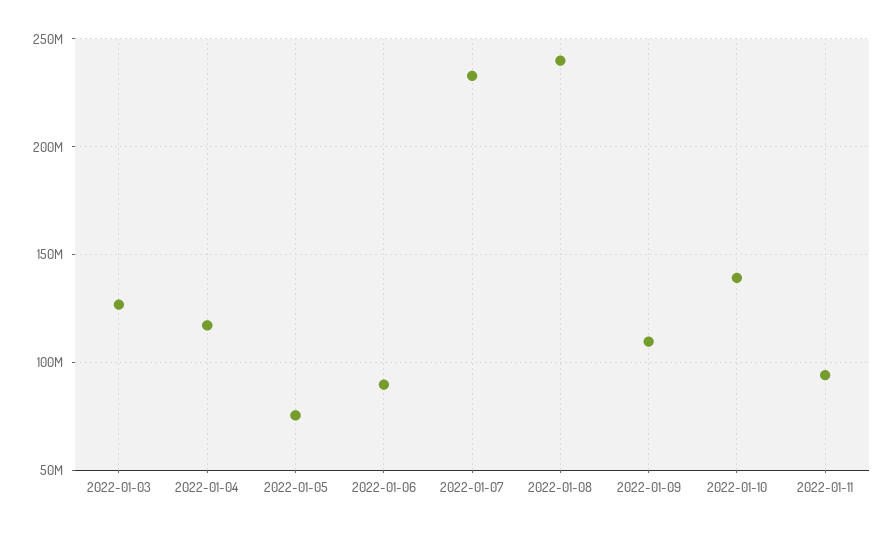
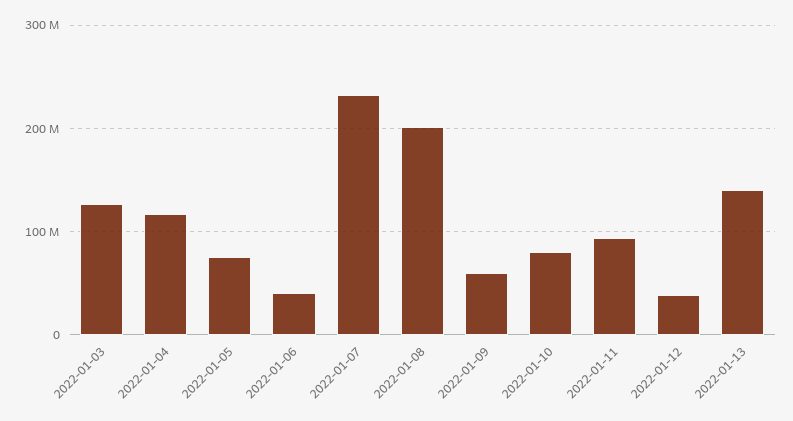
2022-01-06: 90000000 -> 40000000
2022-01-08: 240000000 -> 200000000
2022-01-09: 110000000 -> 60000000
2022-01-10: 140000000 -> 80000000
2022-01-12: none -> 40000000
2022-01-13: none -> 140000000

